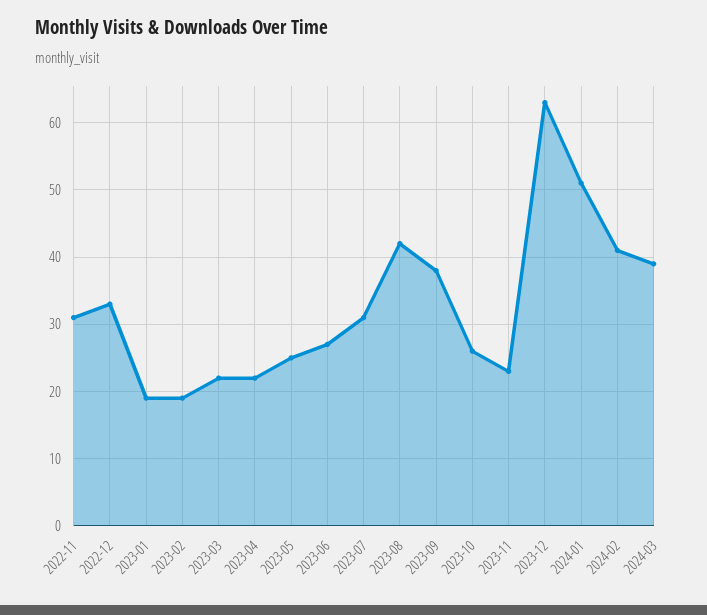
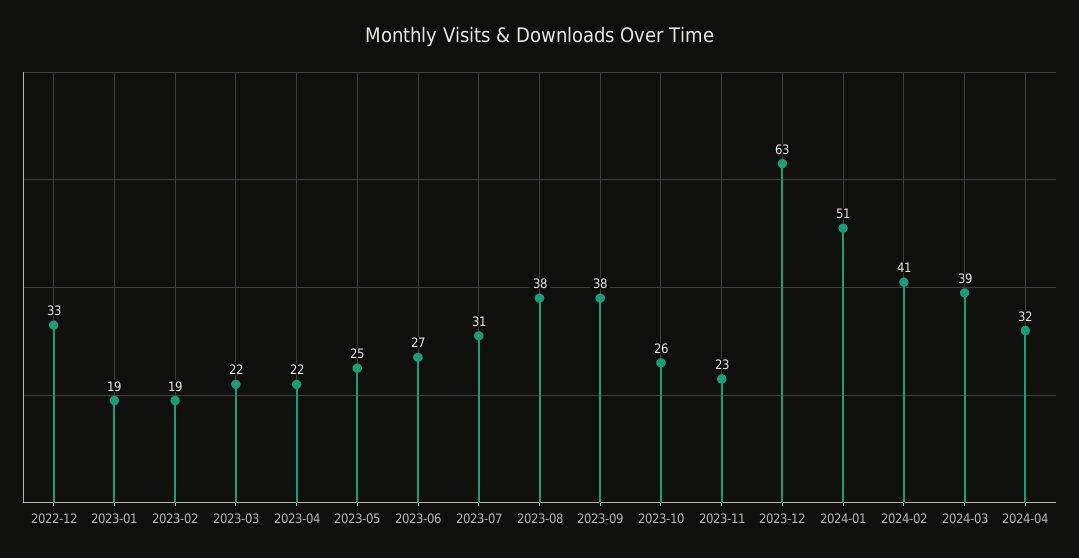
2022-11: 31 -> none
2023-08: 42 -> 38
2024-04: none -> 32

